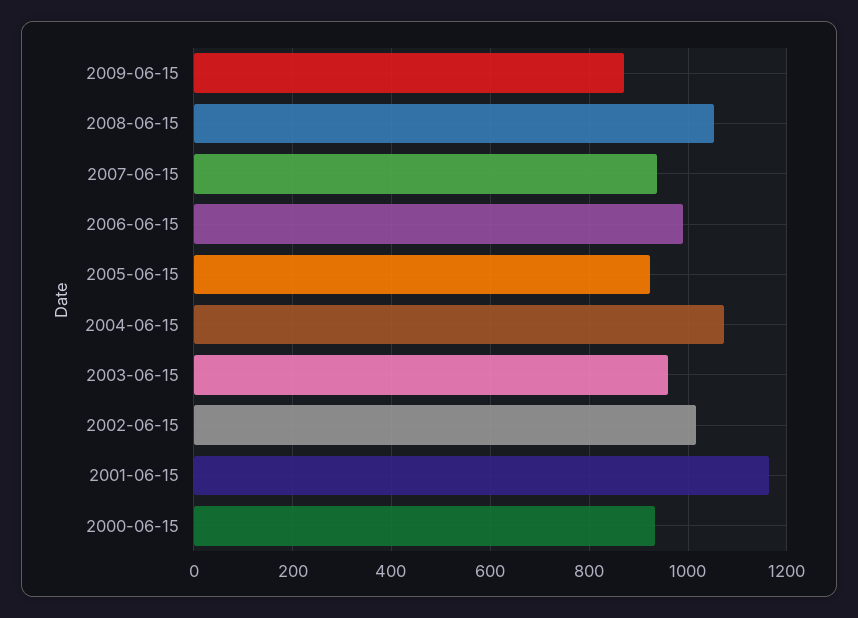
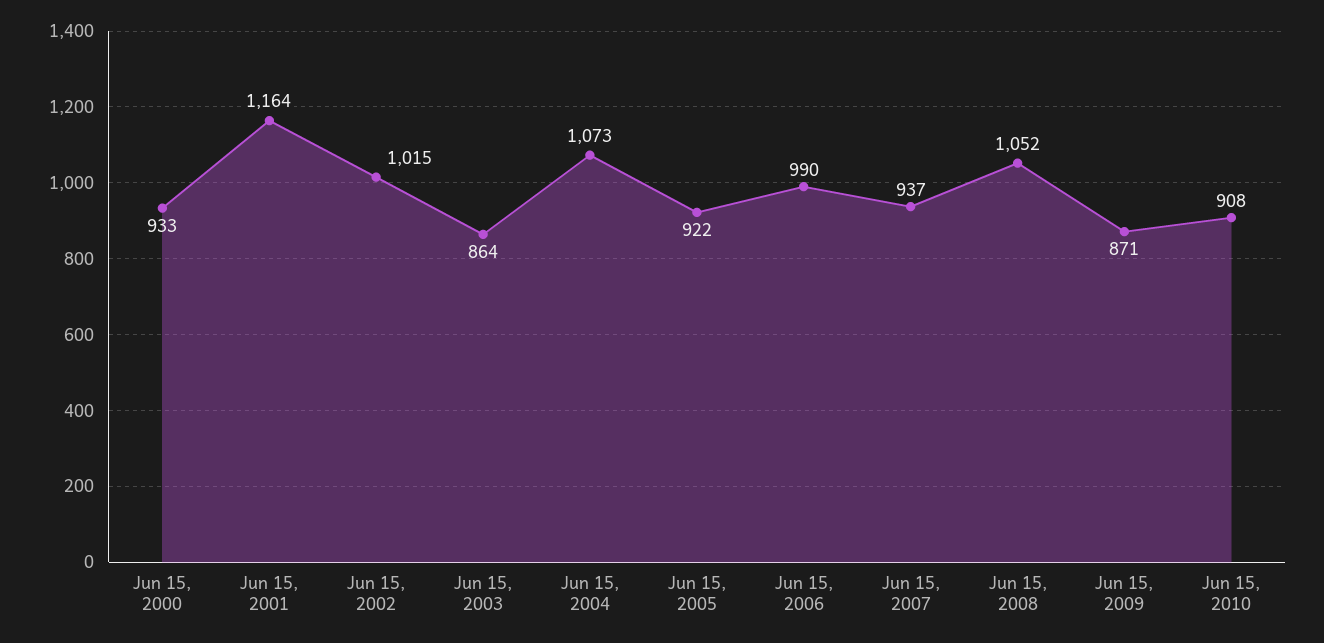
2003-06-15: 960 -> 864
Jun 15, 2010: none -> 908

